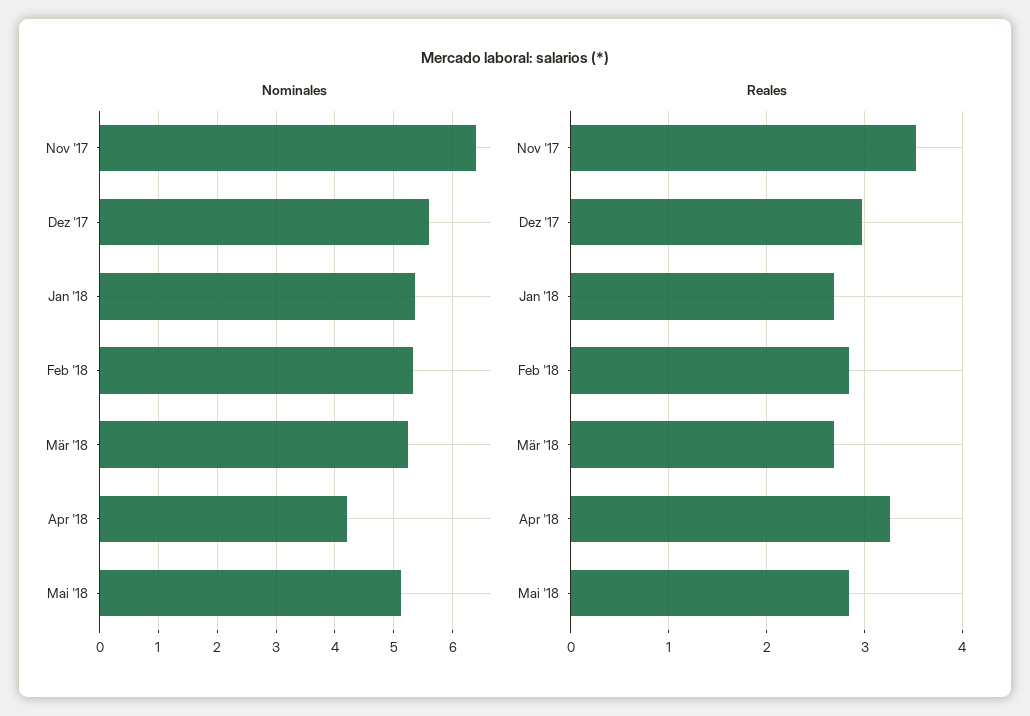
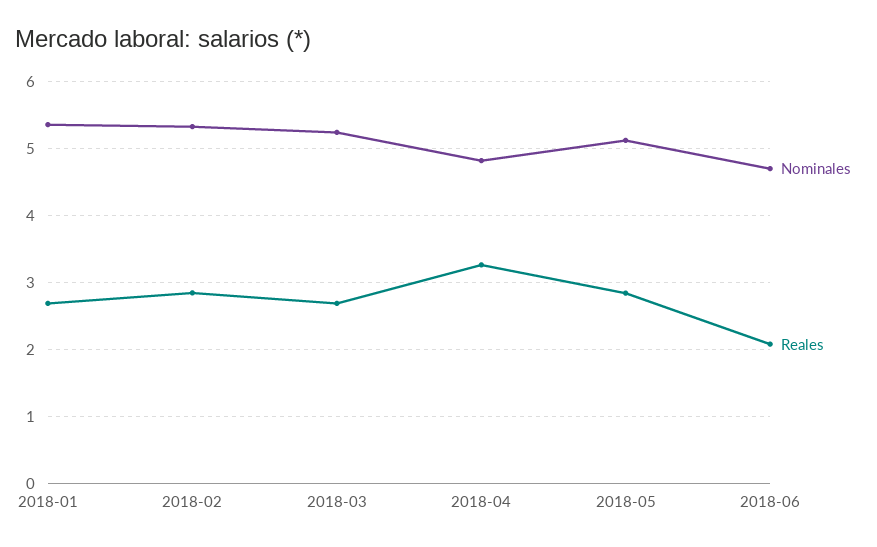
Nominales, Nov '17: 6.4 -> none
Nominales, Dez '17: 5.6 -> none
Nominales, Apr '18: 4.2 -> 4.8
Reales, Nov '17: 3.5 -> none
Reales, Dez '17: 3 -> none
Nominales, 2018-06: none -> 4.7
Reales, 2018-06: none -> 2.1

